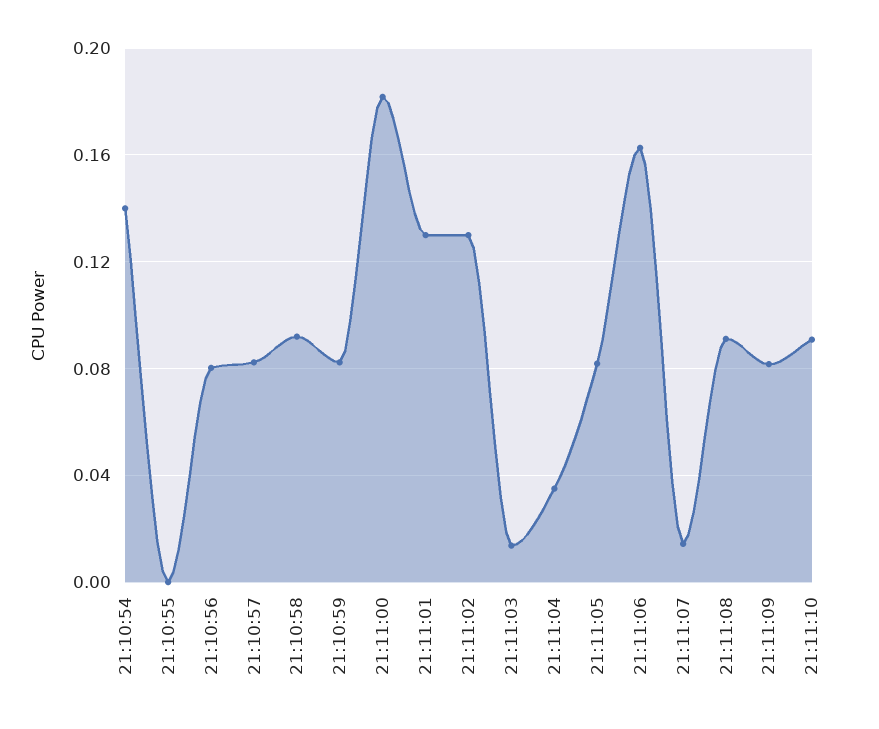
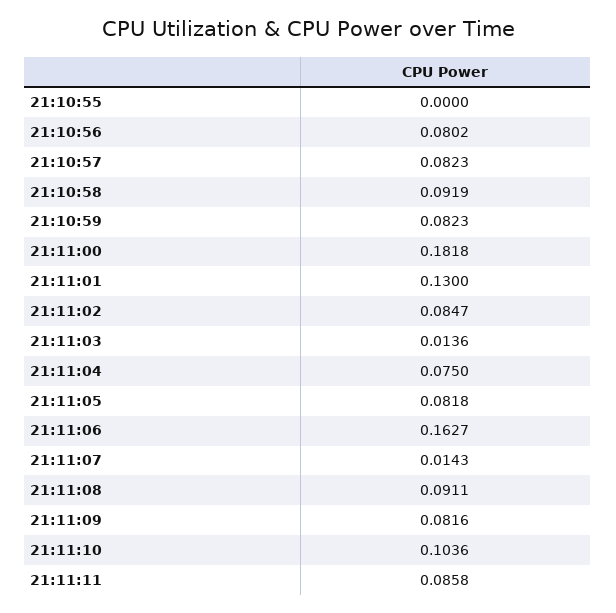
21:10:54: 0.14 -> none
21:11:02: 0.13 -> 0.0847
21:11:04: 0.035 -> 0.075
21:11:10: 0.09 -> 0.1036
21:11:11: none -> 0.0858

